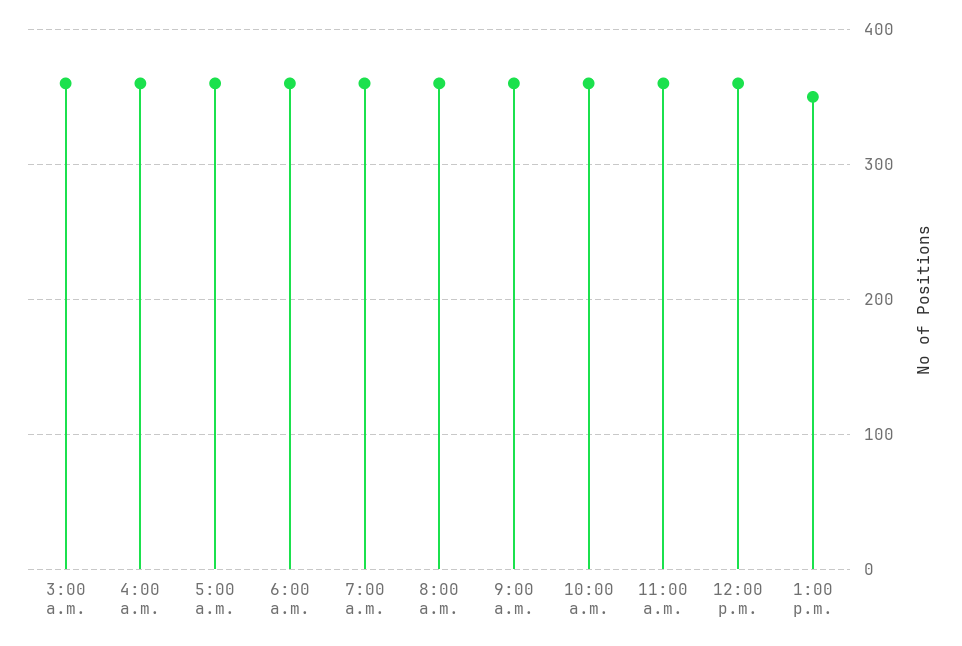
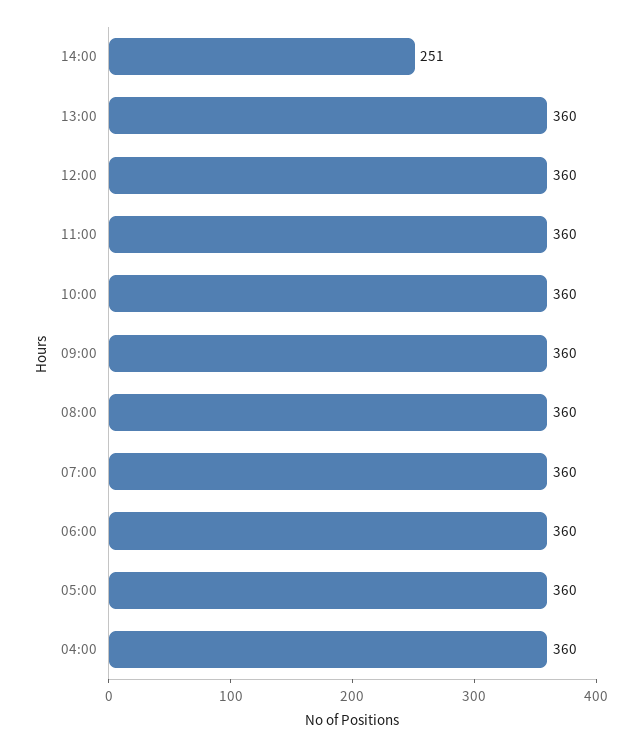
3:00 a.m.: 360 -> none
1:00 p.m.: 350 -> 360
14:00: none -> 251

